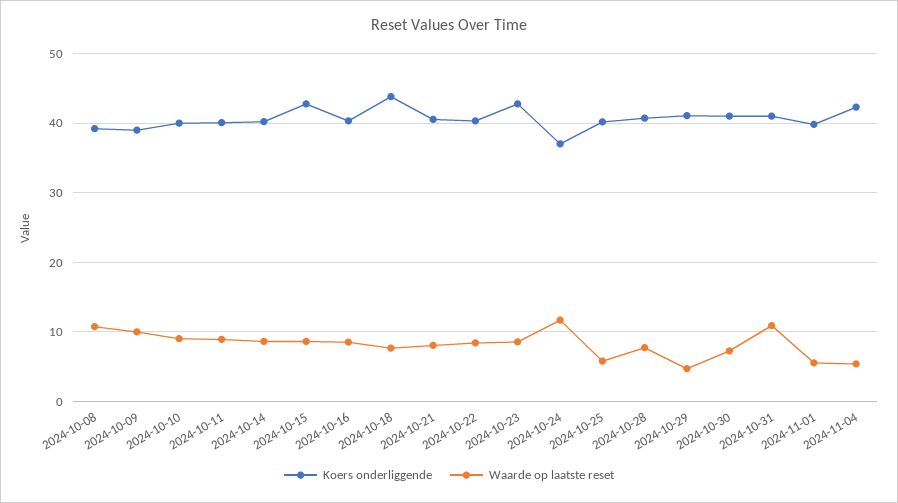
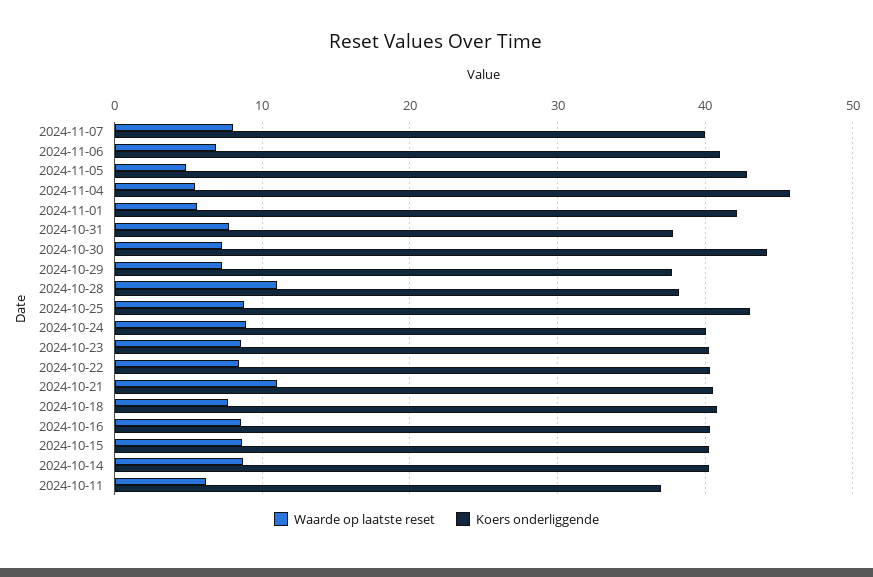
Koers onderliggende, 2024-10-08: 39 -> none
Waarde op laatste reset, 2024-10-08: 11 -> none
Koers onderliggende, 2024-10-09: 39 -> none
Waarde op laatste reset, 2024-10-09: 10 -> none
Koers onderliggende, 2024-10-10: 40 -> none
Waarde op laatste reset, 2024-10-10: 9 -> none
Koers onderliggende, 2024-10-11: 40 -> 37
Waarde op laatste reset, 2024-10-11: 9 -> 6
Koers onderliggende, 2024-10-15: 43 -> 40
Koers onderliggende, 2024-10-18: 44 -> 41
Waarde op laatste reset, 2024-10-21: 8 -> 11
Koers onderliggende, 2024-10-23: 43 -> 40
Koers onderliggende, 2024-10-24: 37 -> 40
Waarde op laatste reset, 2024-10-24: 12 -> 9
Koers onderliggende, 2024-10-25: 40 -> 43
Waarde op laatste reset, 2024-10-25: 6 -> 9
Koers onderliggende, 2024-10-28: 41 -> 38
Waarde op laatste reset, 2024-10-28: 8 -> 11
Koers onderliggende, 2024-10-29: 41 -> 38
Waarde op laatste reset, 2024-10-29: 5 -> 7
Koers onderliggende, 2024-10-30: 41 -> 44
Koers onderliggende, 2024-10-31: 41 -> 38
Waarde op laatste reset, 2024-10-31: 11 -> 8
Koers onderliggende, 2024-11-01: 40 -> 42
Koers onderliggende, 2024-11-04: 42 -> 46
Waarde op laatste reset, 2024-11-07: none -> 8
Koers onderliggende, 2024-11-07: none -> 40
Waarde op laatste reset, 2024-11-06: none -> 7
Koers onderliggende, 2024-11-06: none -> 41
Waarde op laatste reset, 2024-11-05: none -> 5
Koers onderliggende, 2024-11-05: none -> 43

